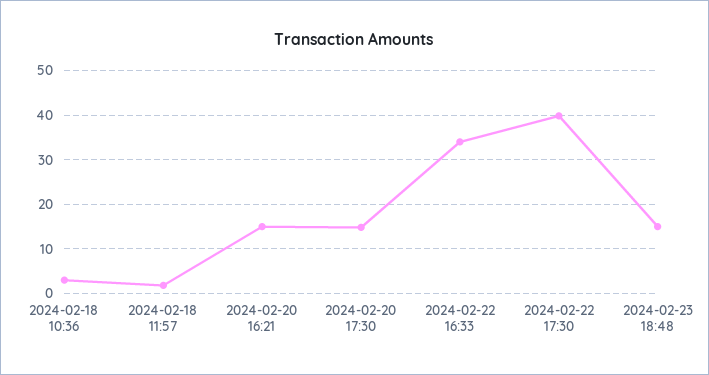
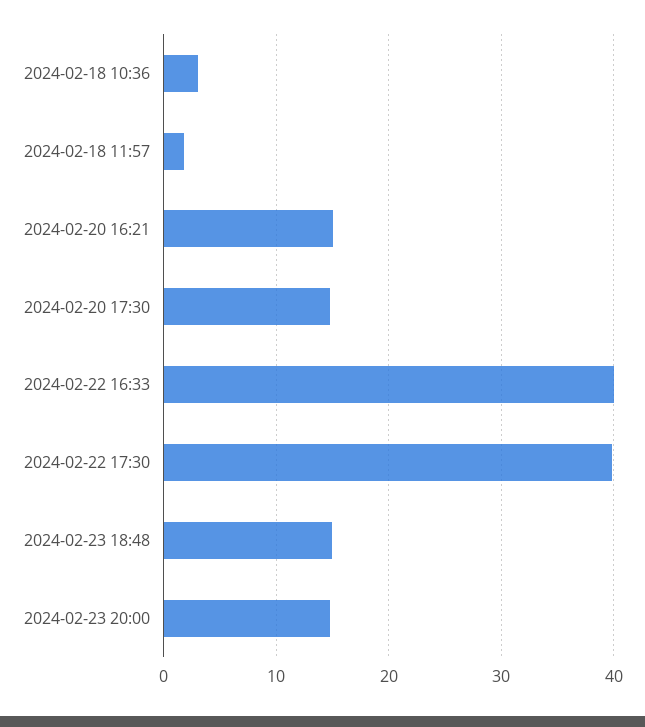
2024-02-22 16:33: 34 -> 40
2024-02-23 20:00: none -> 15

